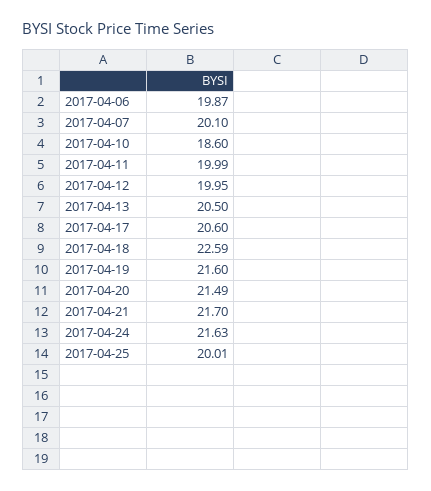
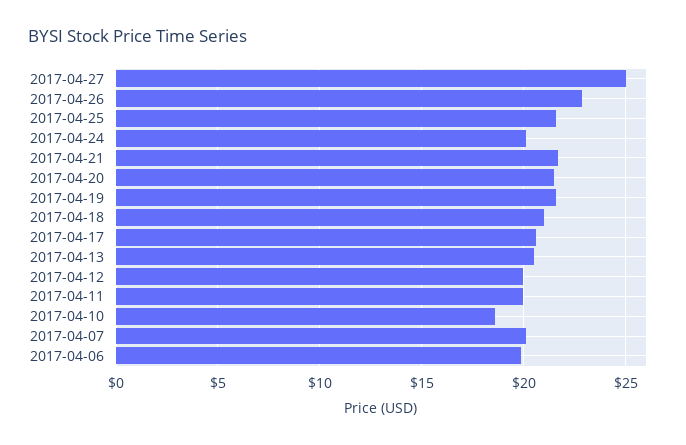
2017-04-18: 22.59 -> 21
2017-04-24: 21.63 -> 20
2017-04-25: 20.01 -> 21.5
2017-04-27: none -> 25
2017-04-26: none -> 23

